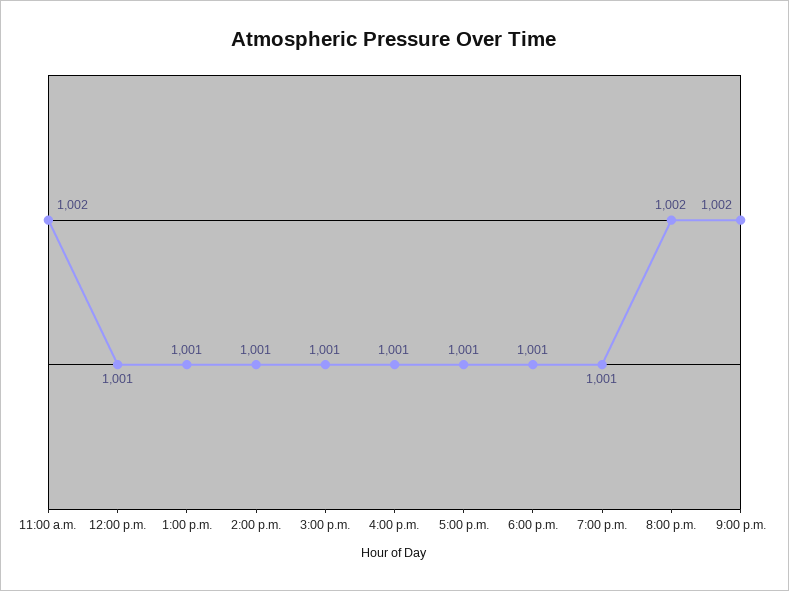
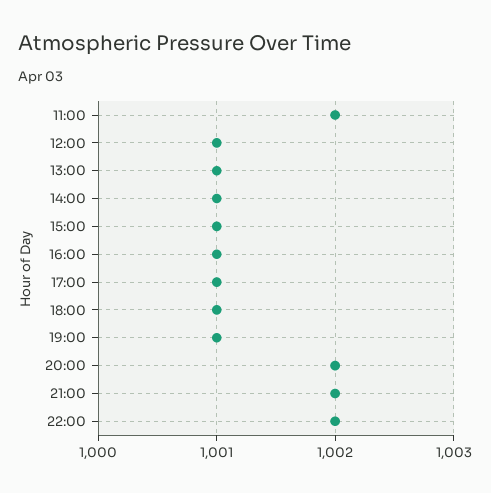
22:00: none -> 1002

